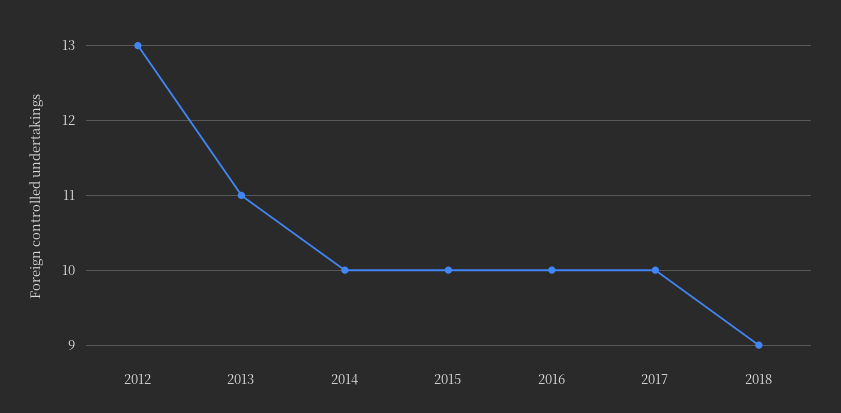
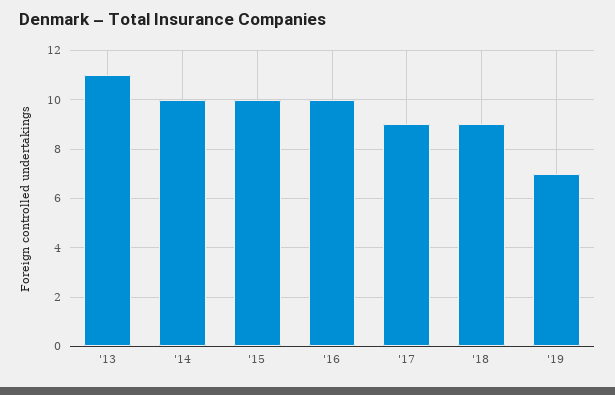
2012: 13 -> none
2017: 10 -> 9
'19: none -> 7

